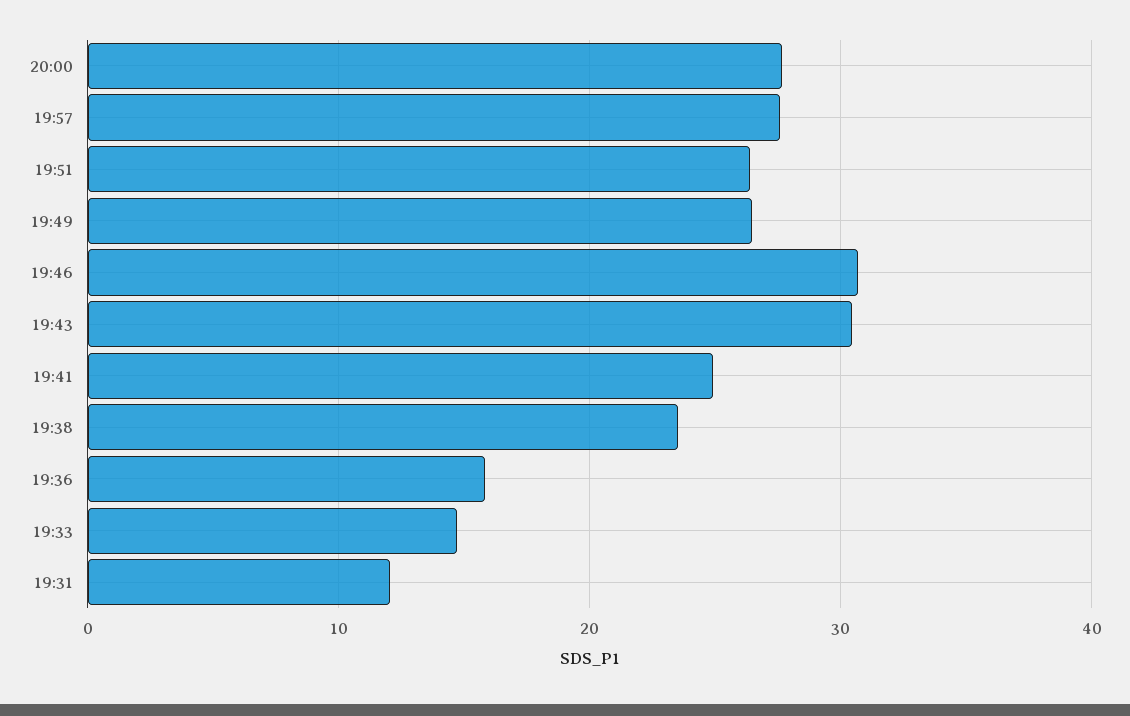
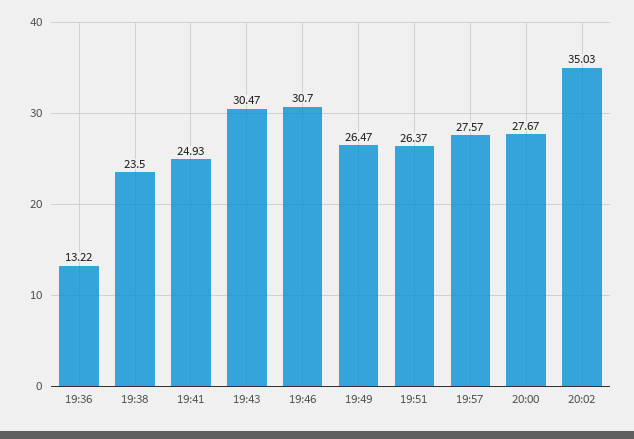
19:36: 16 -> 13.22
19:33: 15 -> none
19:31: 12 -> none
20:02: none -> 35.03

